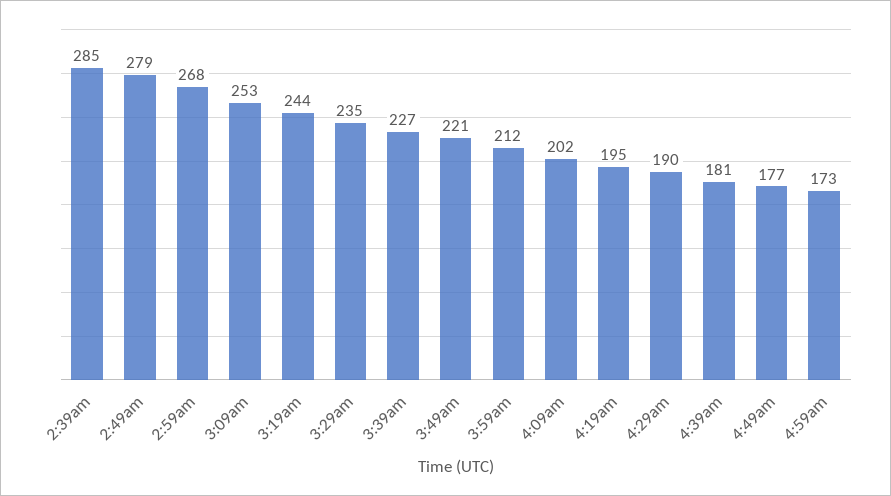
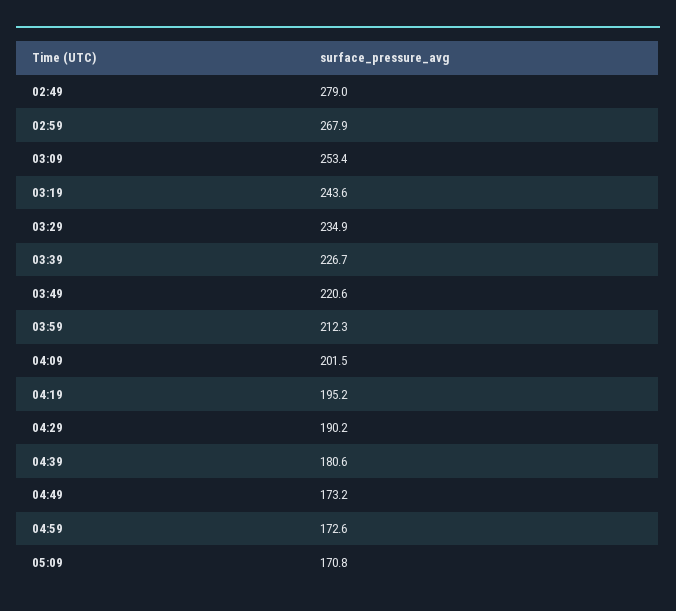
2:39am: 285 -> none
4:49am: 177 -> 173.2
05:09: none -> 170.8

